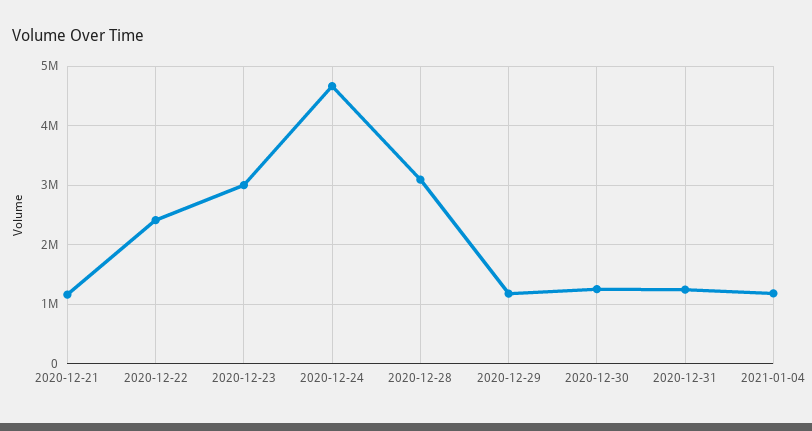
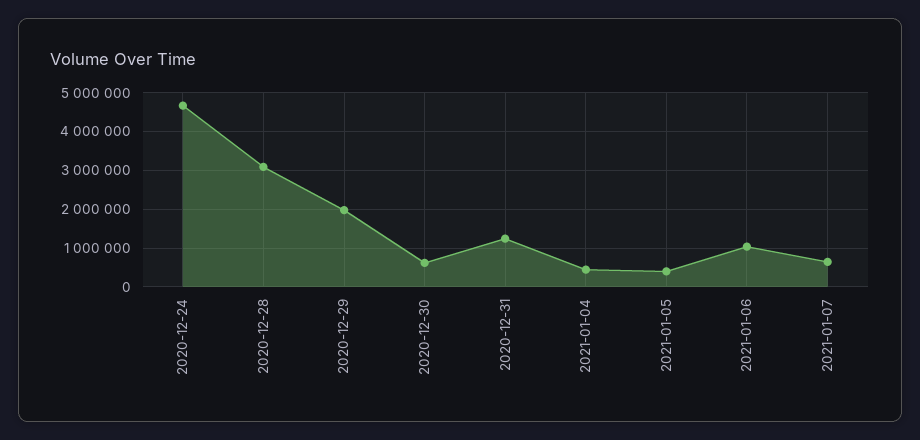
2020-12-21: 1200000 -> none
2020-12-22: 2400000 -> none
2020-12-23: 3000000 -> none
2020-12-29: 1200000 -> 2000000
2020-12-30: 1200000 -> 600000
2021-01-04: 1200000 -> 400000
2021-01-05: none -> 400000
2021-01-06: none -> 1000000
2021-01-07: none -> 600000

